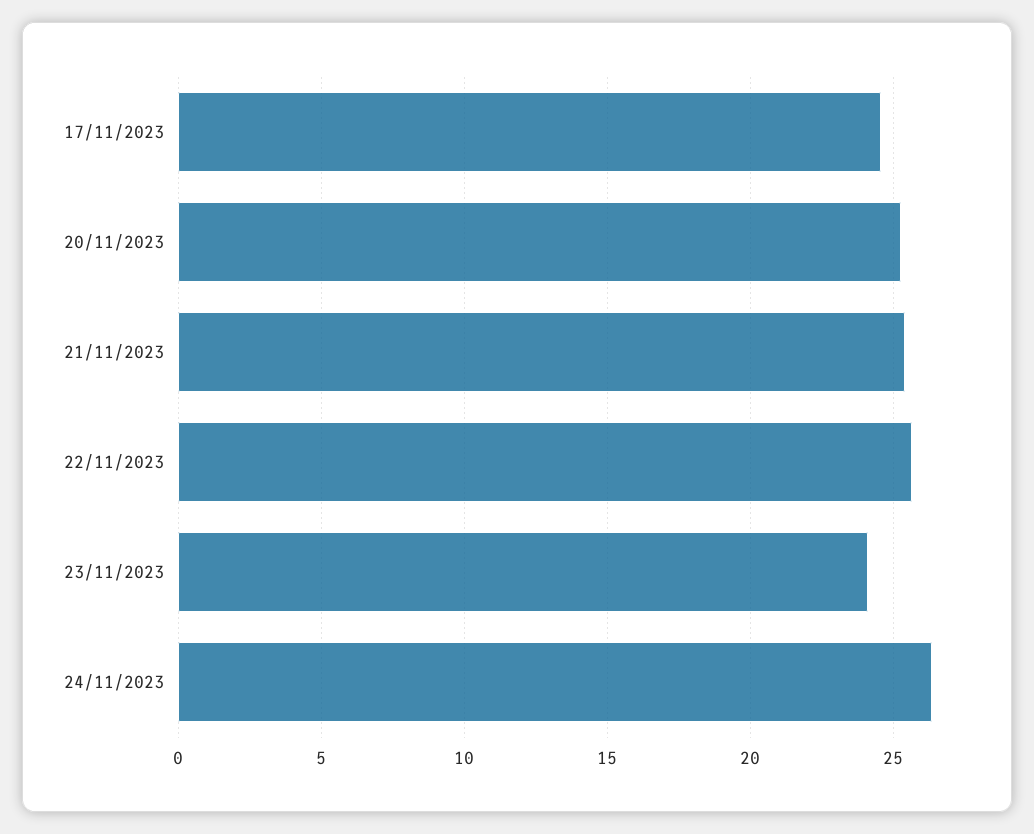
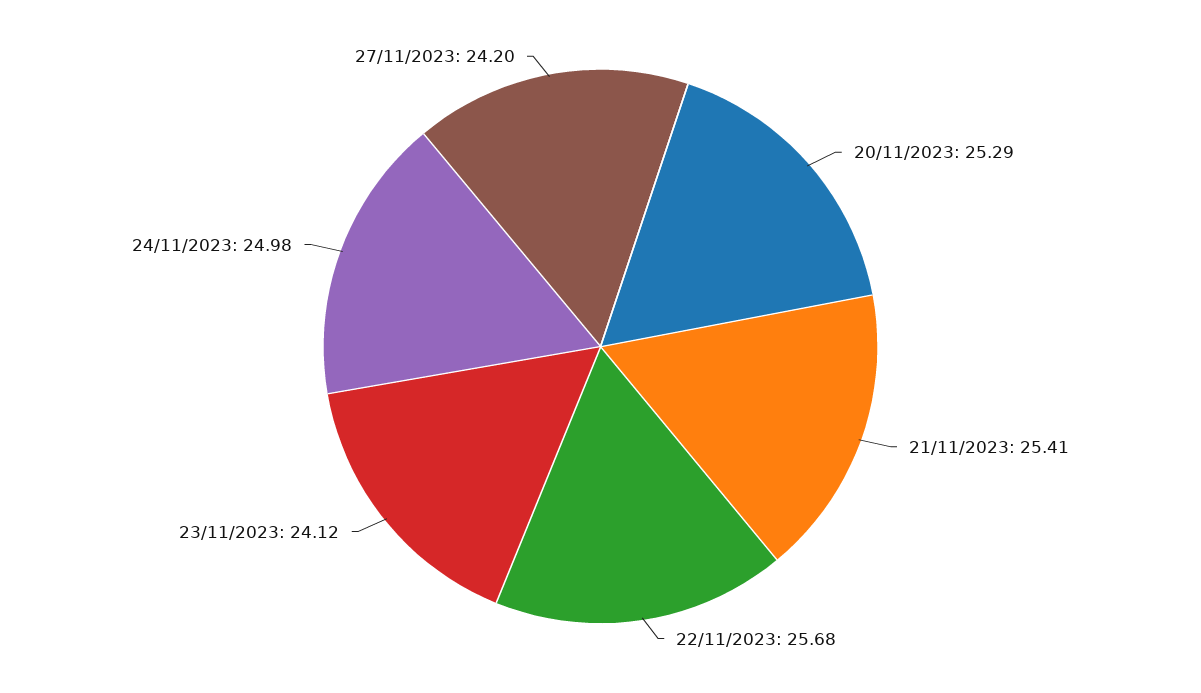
17/11/2023: 24.5 -> none
24/11/2023: 26.5 -> 24.98
27/11/2023: none -> 24.2

